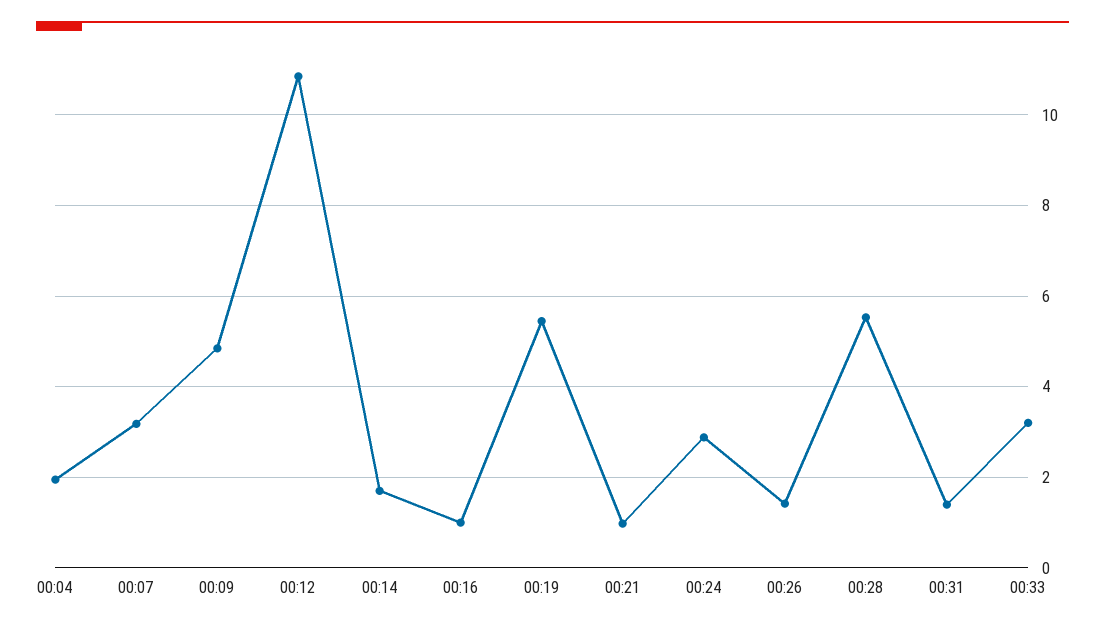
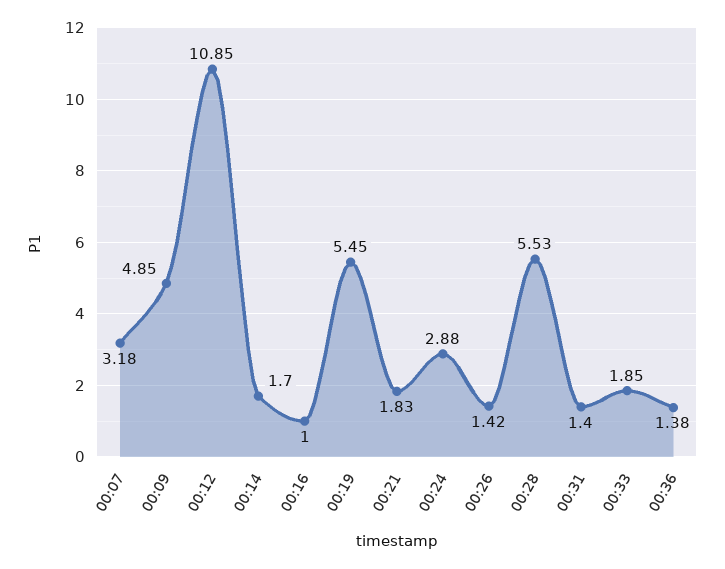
00:04: 2 -> none
00:21: 1 -> 1.83
00:33: 3.2 -> 1.85
00:36: none -> 1.38

